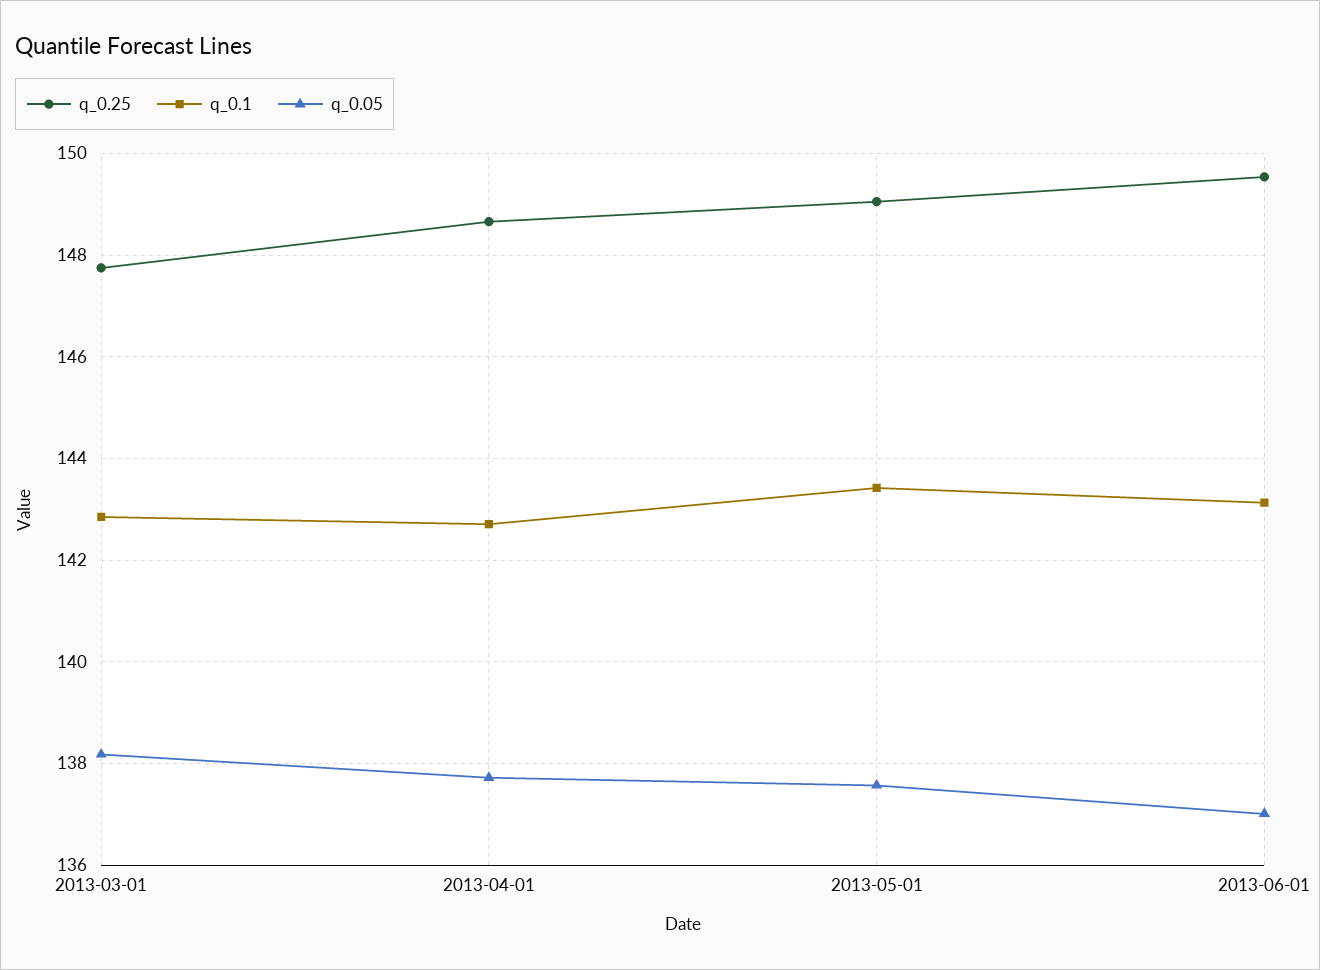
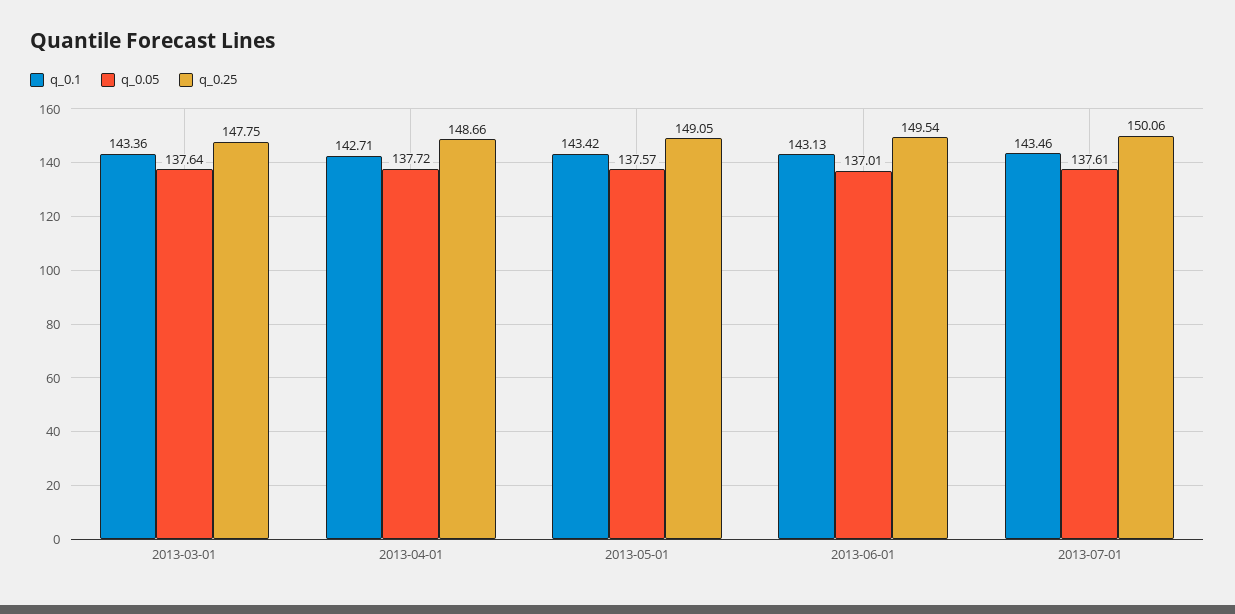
q_0.1, 2013-03-01: 142.8 -> 143.36
q_0.05, 2013-03-01: 138.2 -> 137.64
q_0.1, 2013-07-01: none -> 143.46
q_0.05, 2013-07-01: none -> 137.61
q_0.25, 2013-07-01: none -> 150.06

